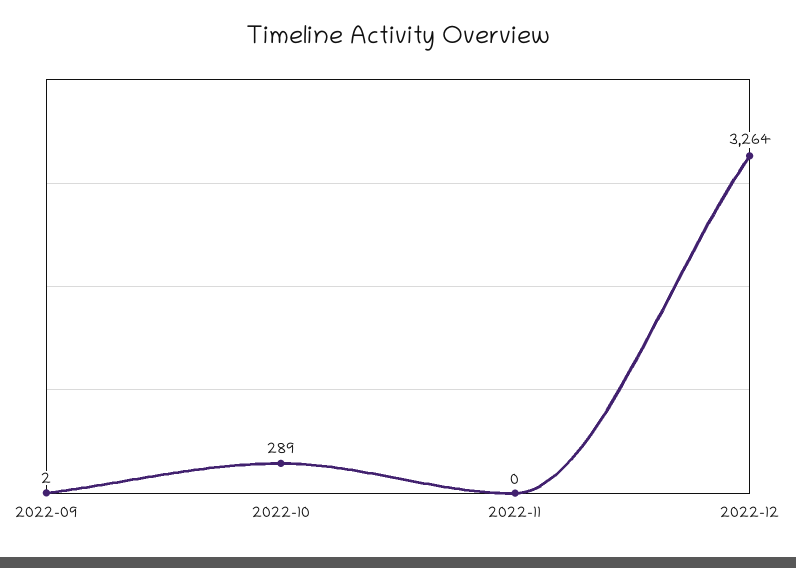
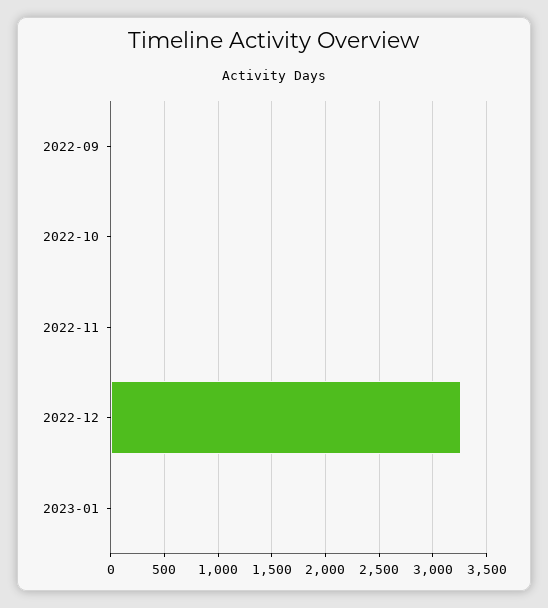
2022-10: 289 -> 0
2023-01: none -> 0

